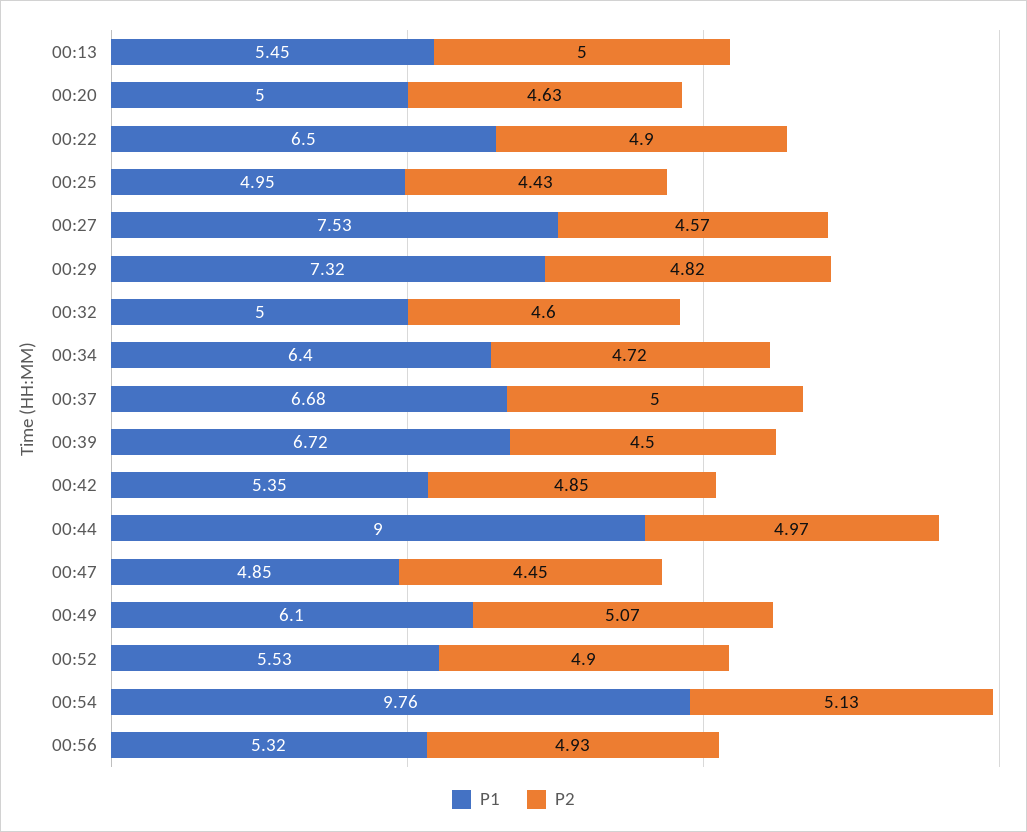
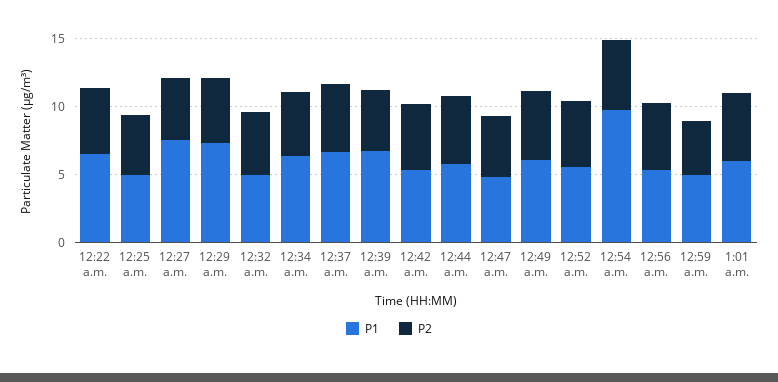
P1, 00:13: 5.45 -> none
P2, 00:13: 5 -> none
P1, 00:20: 5 -> none
P2, 00:20: 4.63 -> none
P1, 00:44: 9 -> 6
P1, 12:59 a.m.: none -> 5
P2, 12:59 a.m.: none -> 4
P1, 1:01 a.m.: none -> 6
P2, 1:01 a.m.: none -> 5

